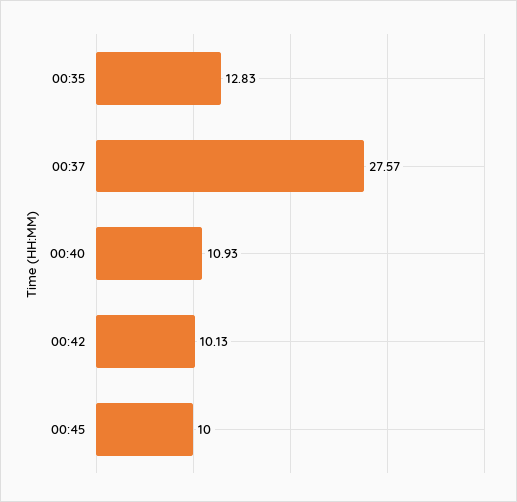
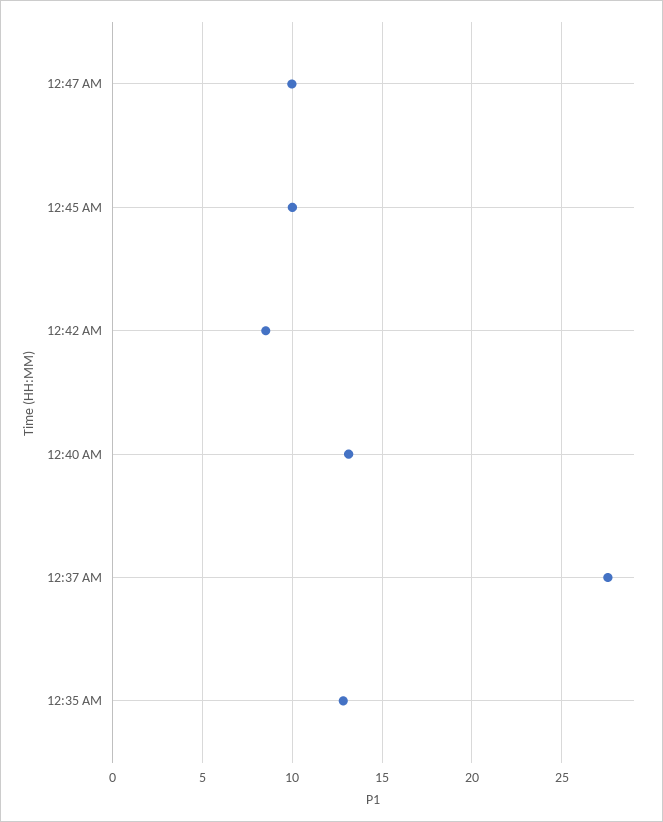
00:40: 10.93 -> 13
00:42: 10.13 -> 8.5
12:47 AM: none -> 10

